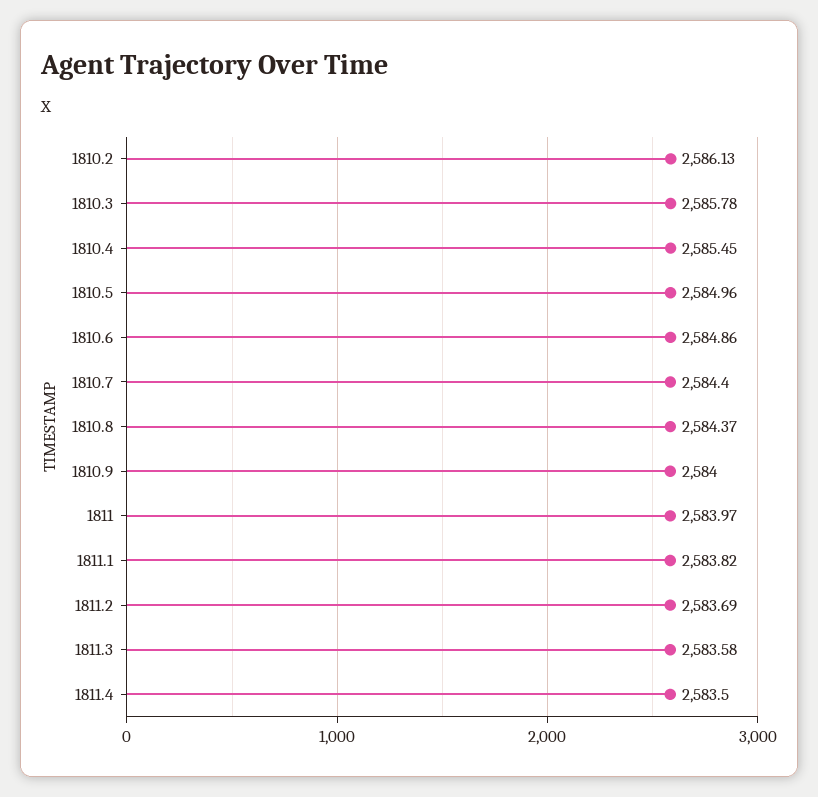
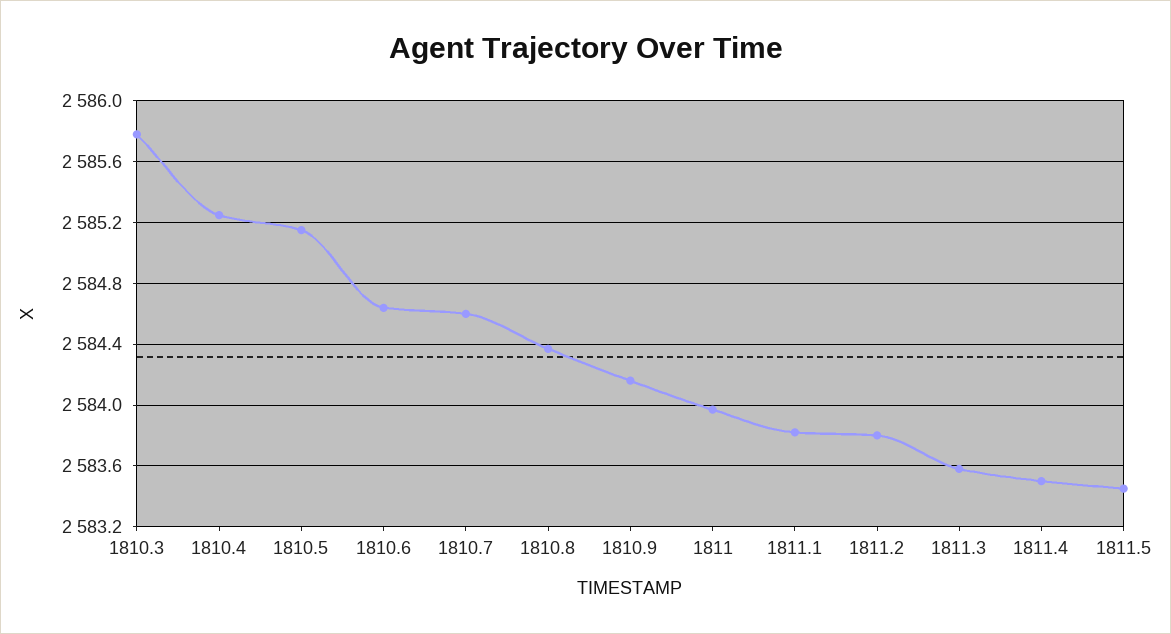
1810.2: 2586.13 -> none
1810.4: 2585.45 -> 2585.25
1810.5: 2584.96 -> 2585.15
1810.6: 2584.86 -> 2584.65
1810.7: 2584.4 -> 2584.6
1810.9: 2584 -> 2584.15
1811.2: 2583.69 -> 2583.8
1811.5: none -> 2583.45

